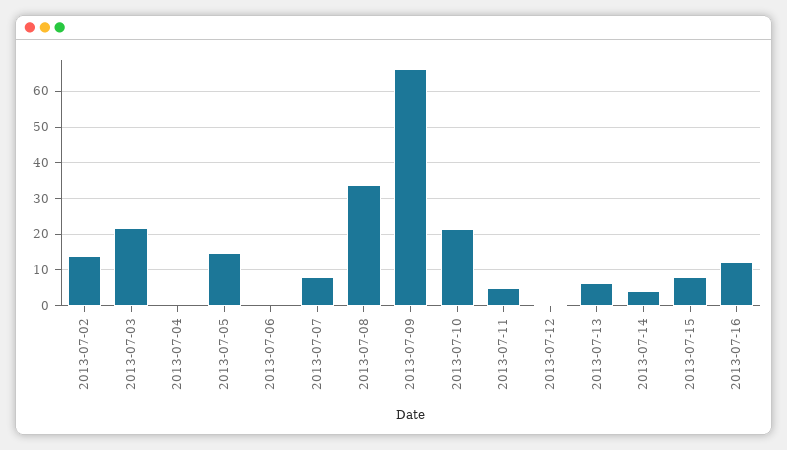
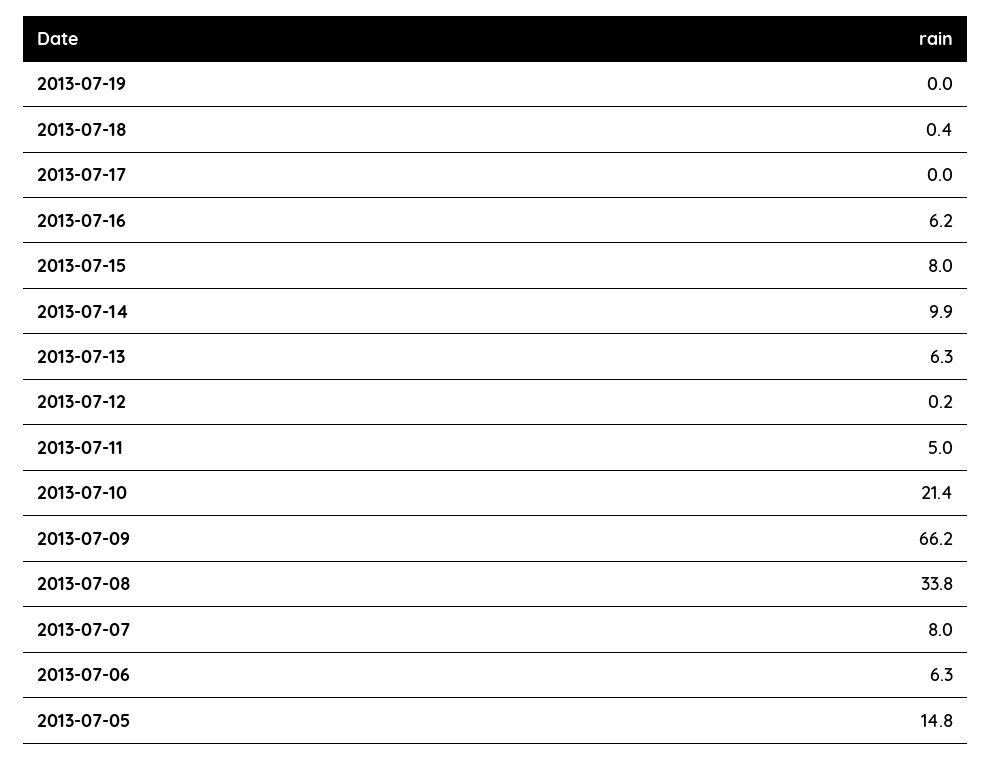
2013-07-02: 14 -> none
2013-07-03: 22 -> none
2013-07-04: 0 -> none
2013-07-06: 0 -> 6.3
2013-07-14: 4 -> 9.9
2013-07-16: 12 -> 6.2
2013-07-19: none -> 0
2013-07-18: none -> 0.4
2013-07-17: none -> 0

